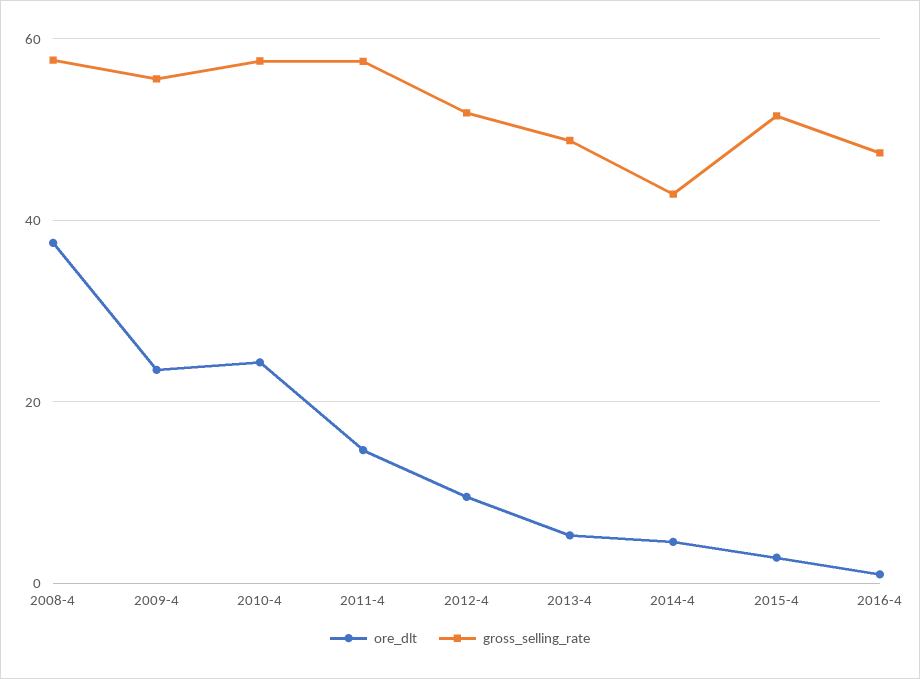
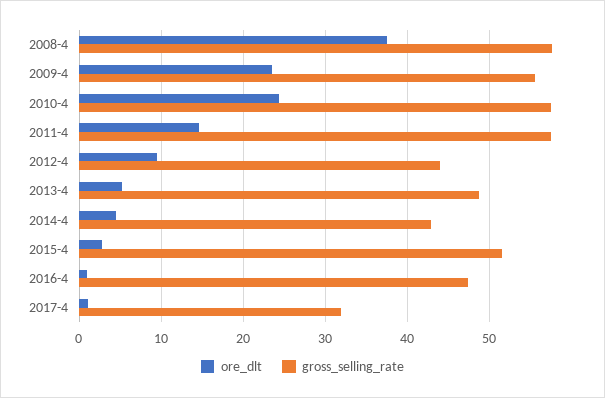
gross_selling_rate, 2012-4: 52 -> 44
ore_dlt, 2017-4: none -> 1
gross_selling_rate, 2017-4: none -> 32

